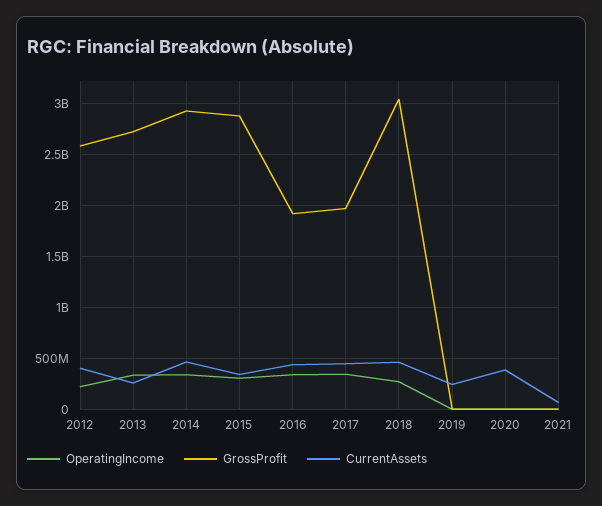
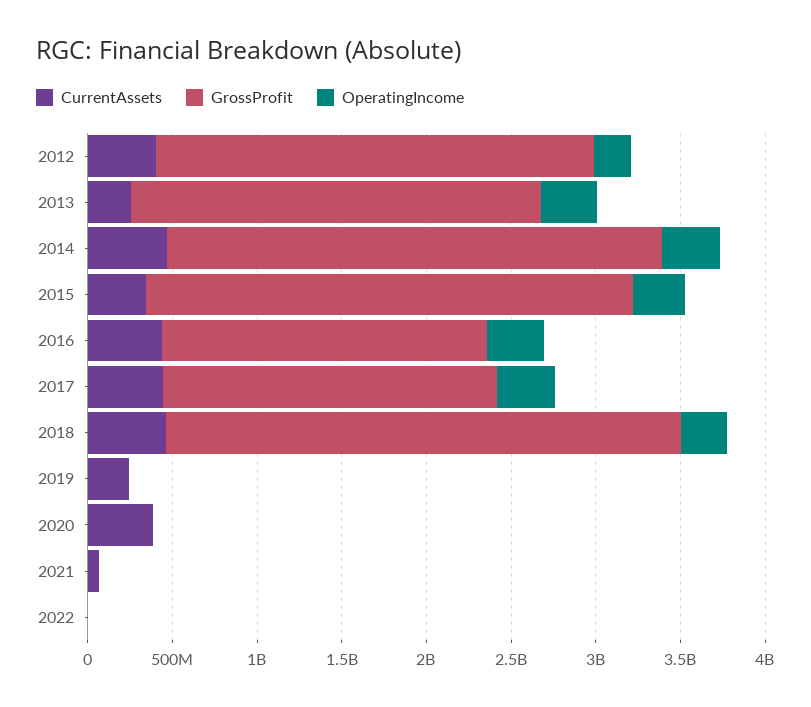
GrossProfit, 2013: 2700000000 -> 2400000000
CurrentAssets, 2022: none -> 0
GrossProfit, 2022: none -> 0
OperatingIncome, 2022: none -> 0

